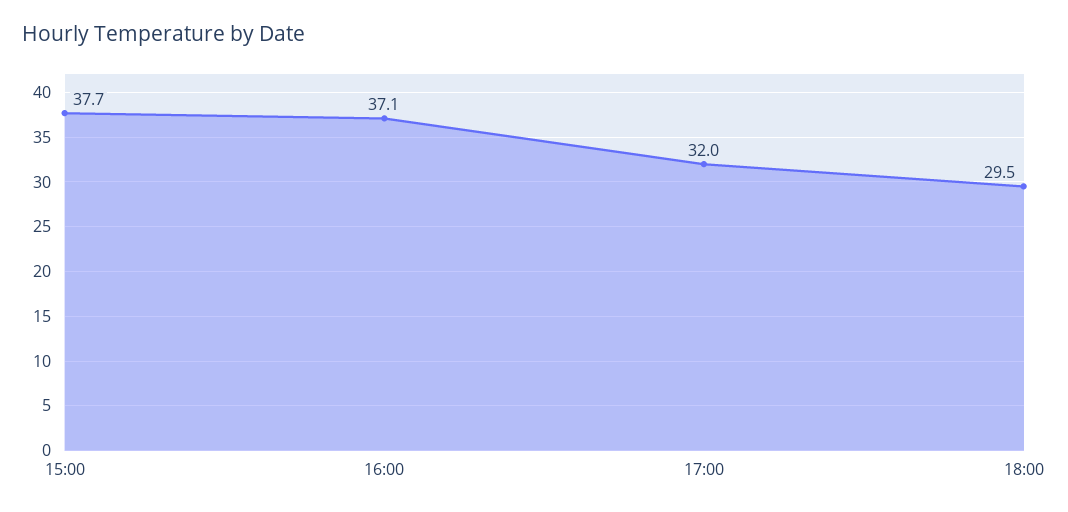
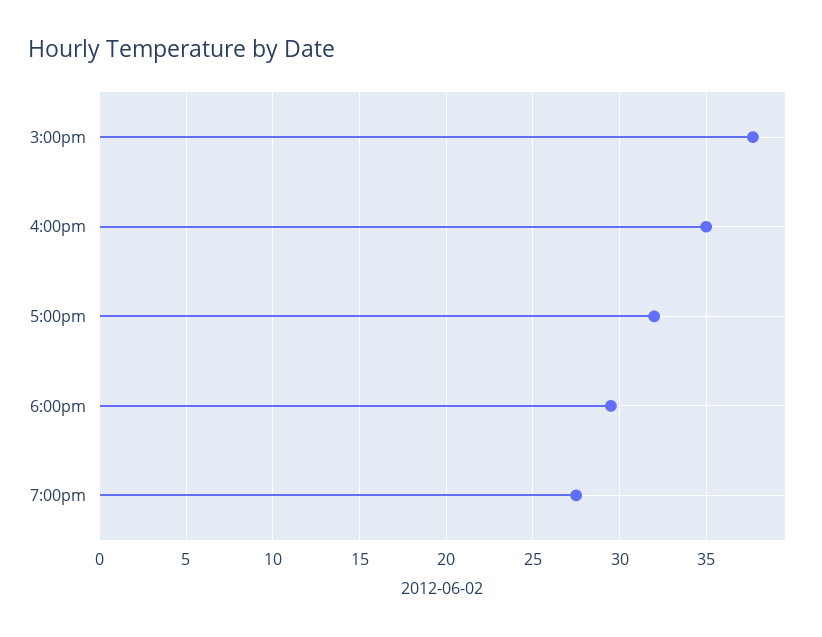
16:00: 37.1 -> 35
7:00pm: none -> 27.5

